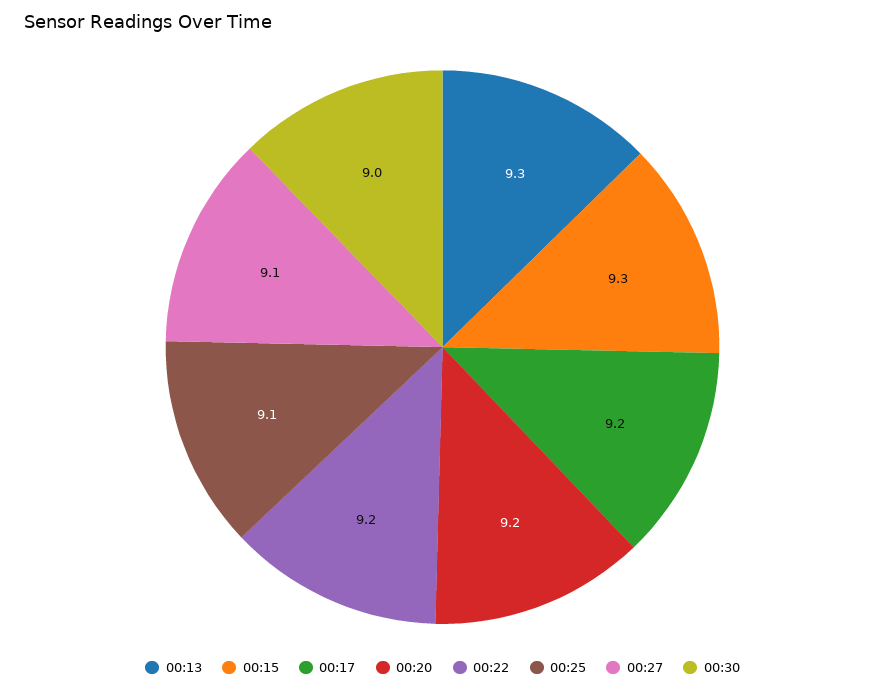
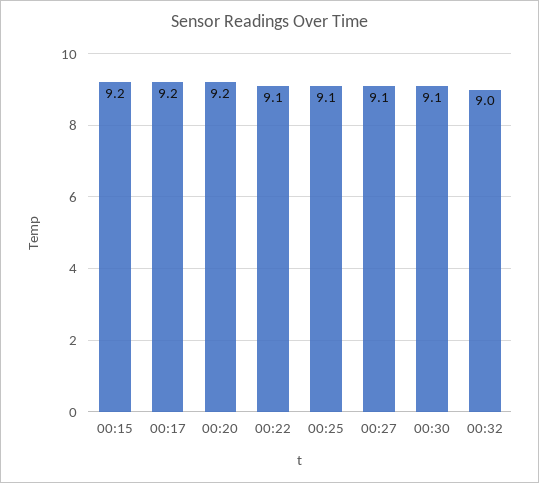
00:13: 9.3 -> none
00:15: 9.3 -> 9.2
00:22: 9.2 -> 9.1
00:30: 9 -> 9.1
00:32: none -> 9

